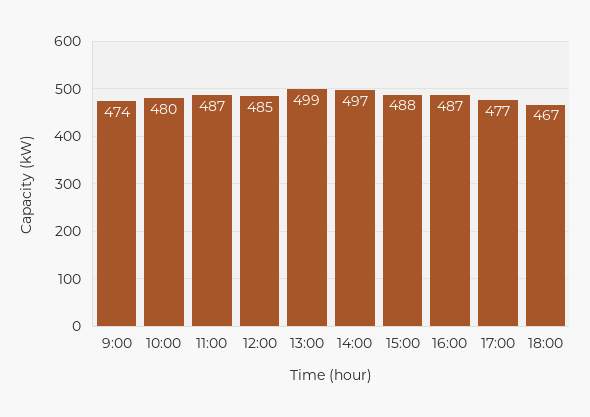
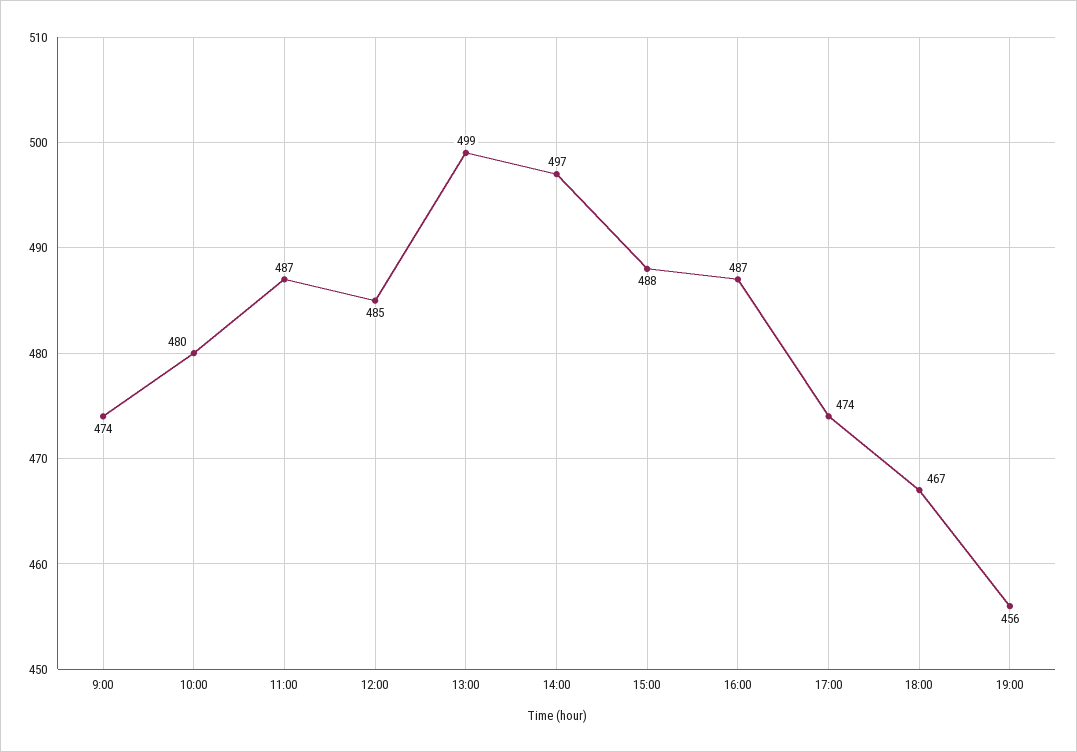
17:00: 477 -> 474
19:00: none -> 456

